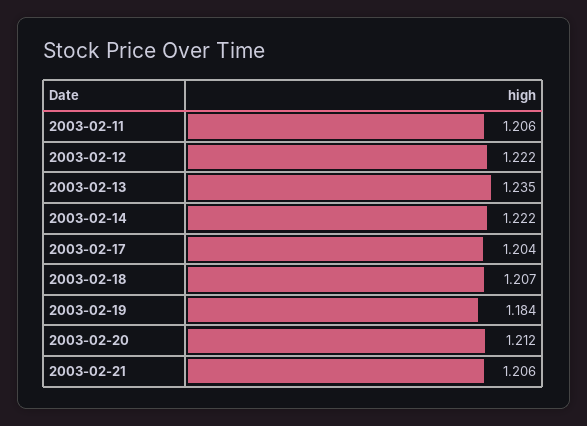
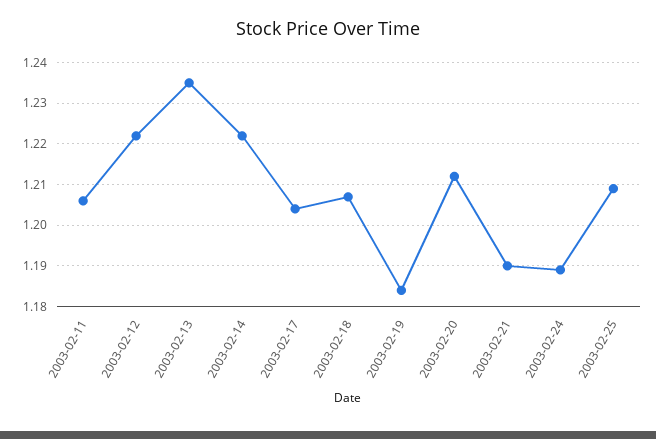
2003-02-21: 1.206 -> 1.19
2003-02-24: none -> 1.19
2003-02-25: none -> 1.21

